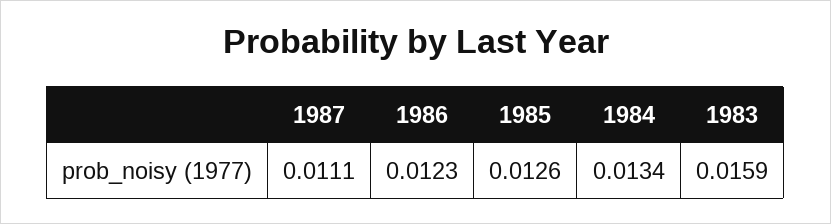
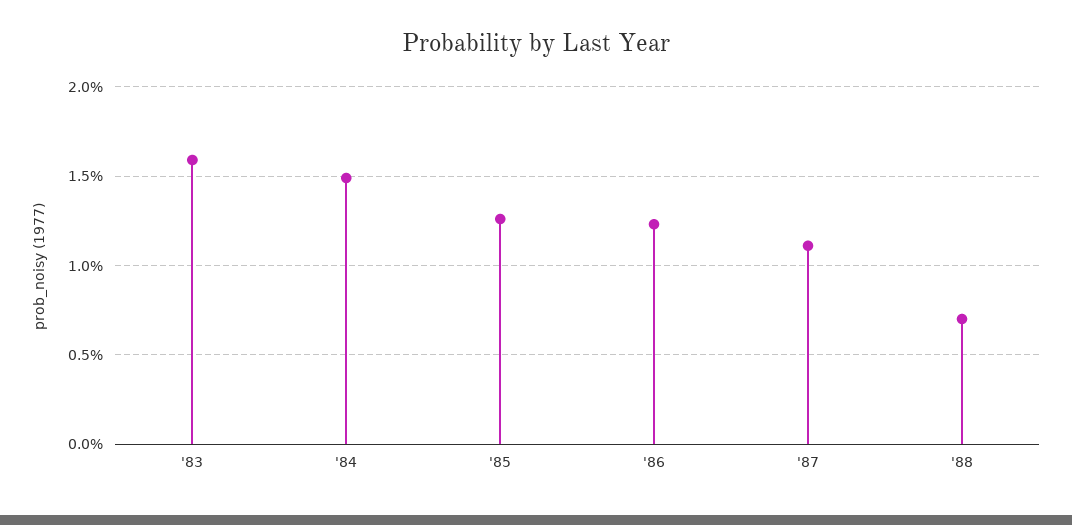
1984: 0.0134 -> 0.015
'88: none -> 0.007

